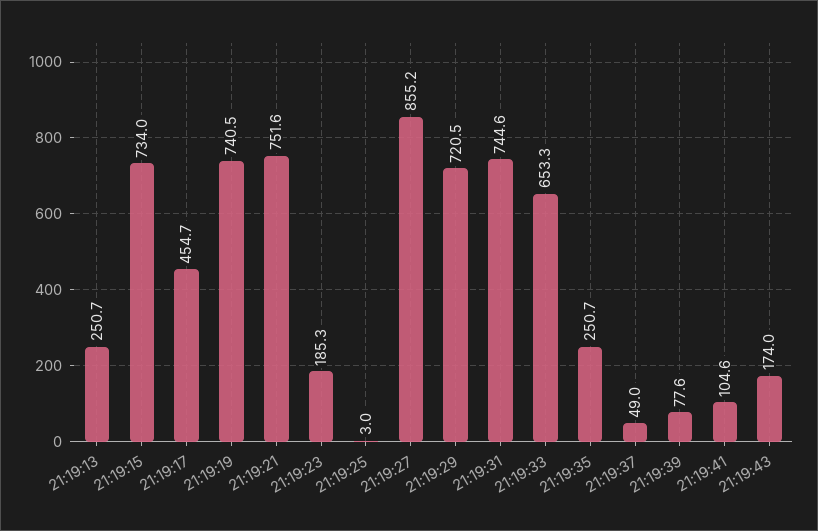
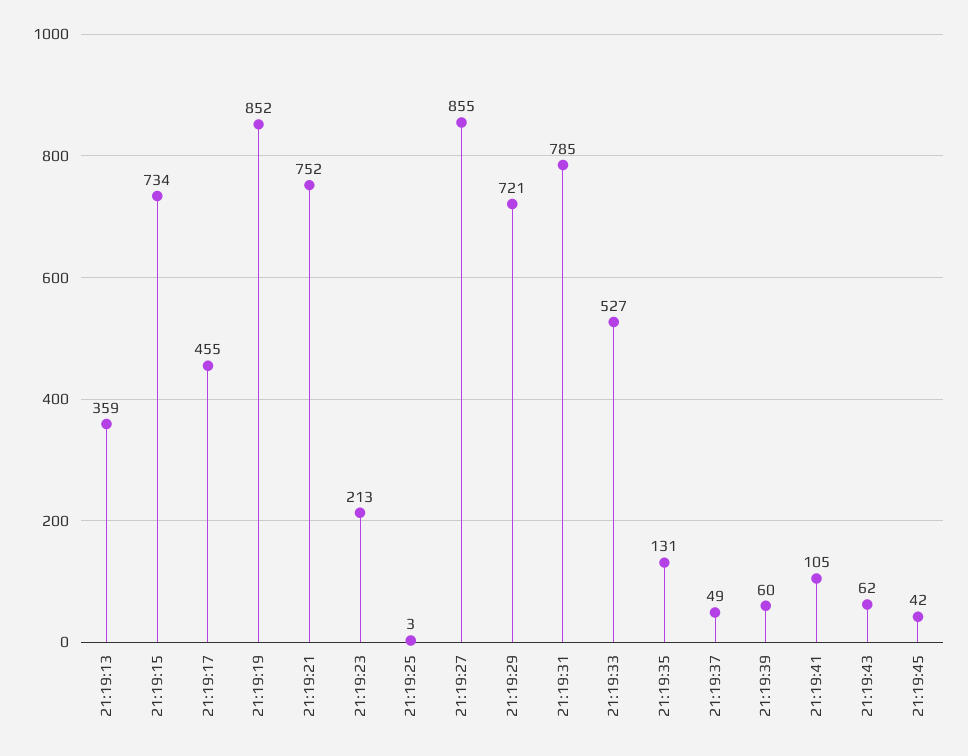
21:19:13: 250.7 -> 359
21:19:19: 740.5 -> 852
21:19:23: 185.3 -> 213
21:19:31: 744.6 -> 785
21:19:33: 653.3 -> 527
21:19:35: 250.7 -> 131
21:19:39: 77.6 -> 60
21:19:43: 174 -> 62
21:19:45: none -> 42

